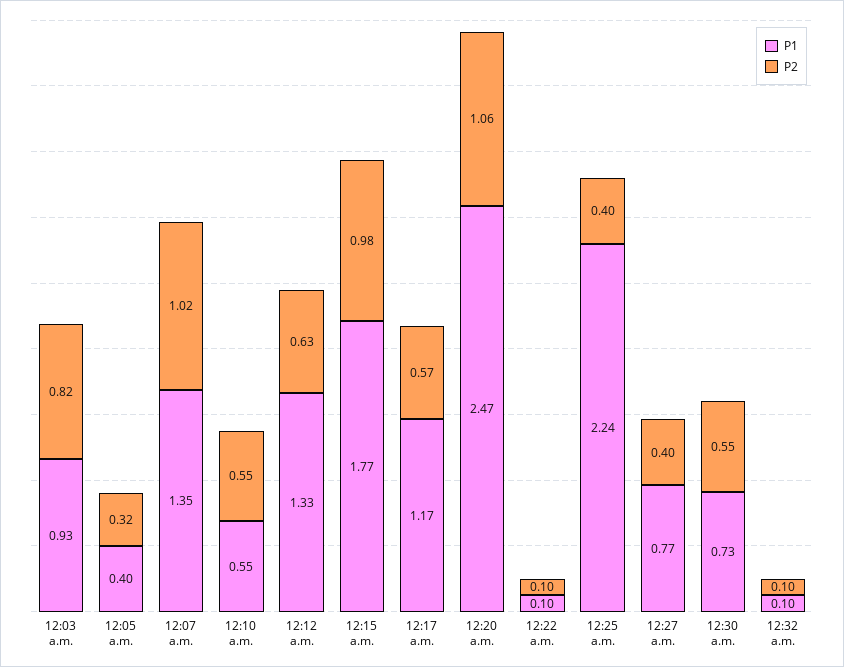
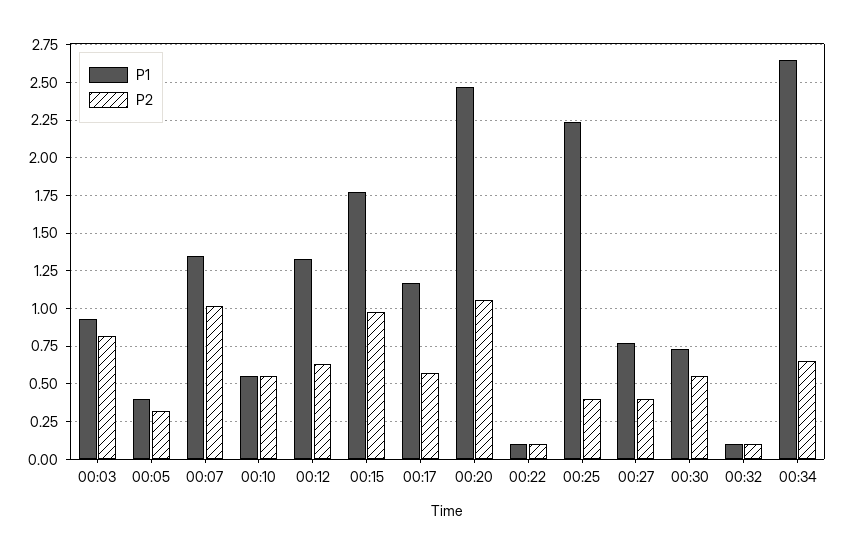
P1, 00:34: none -> 2.65
P2, 00:34: none -> 0.65

